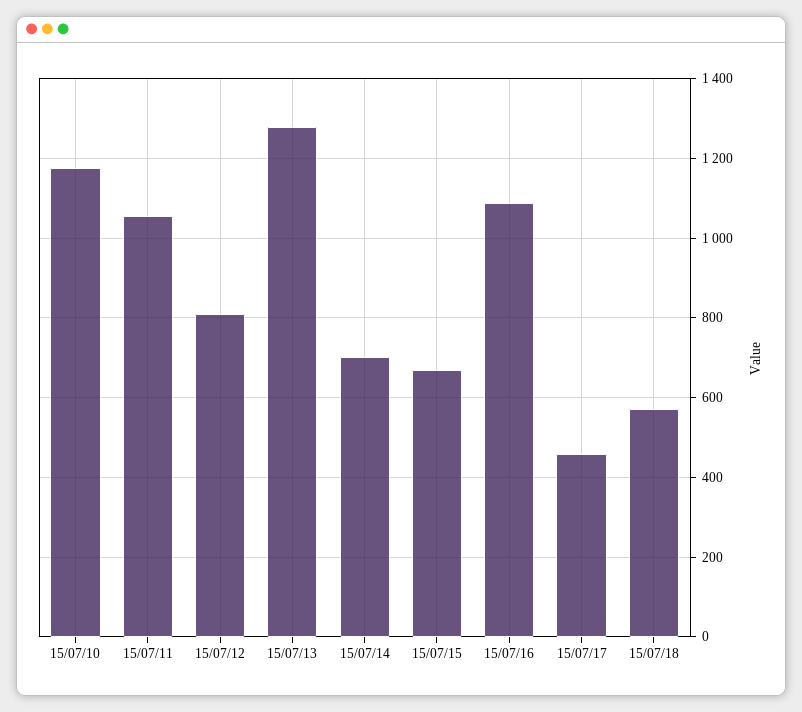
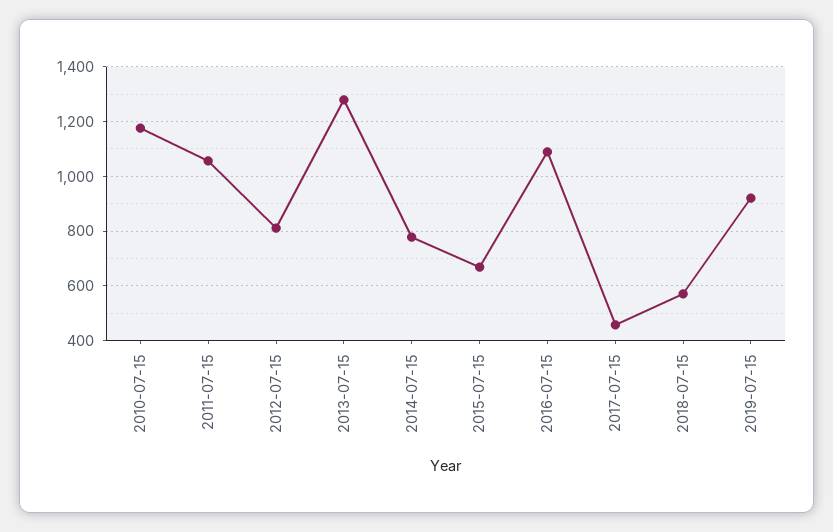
15/07/14: 700 -> 775
2019-07-15: none -> 925

